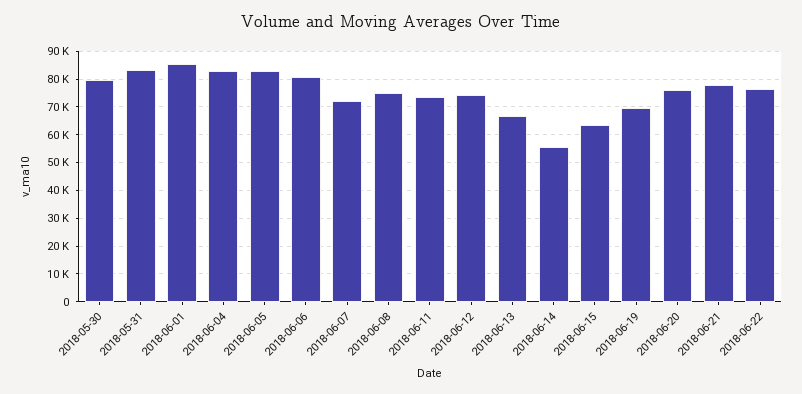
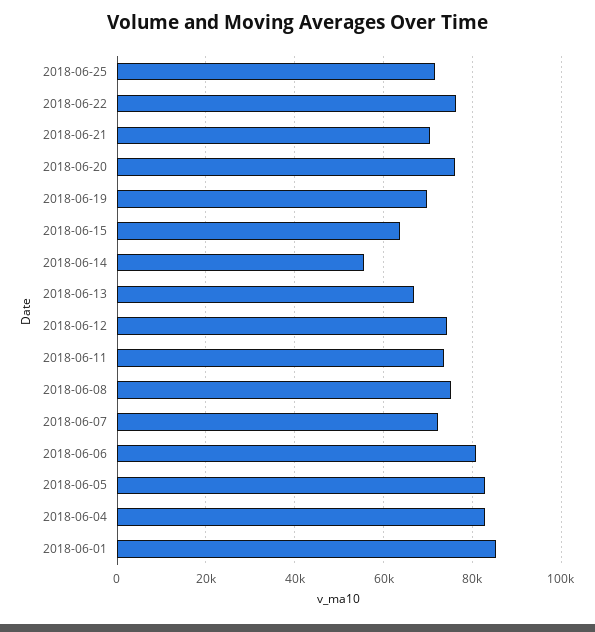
2018-05-30: 80000 -> none
2018-05-31: 82500 -> none
2018-06-21: 77500 -> 70000
2018-06-25: none -> 72000

